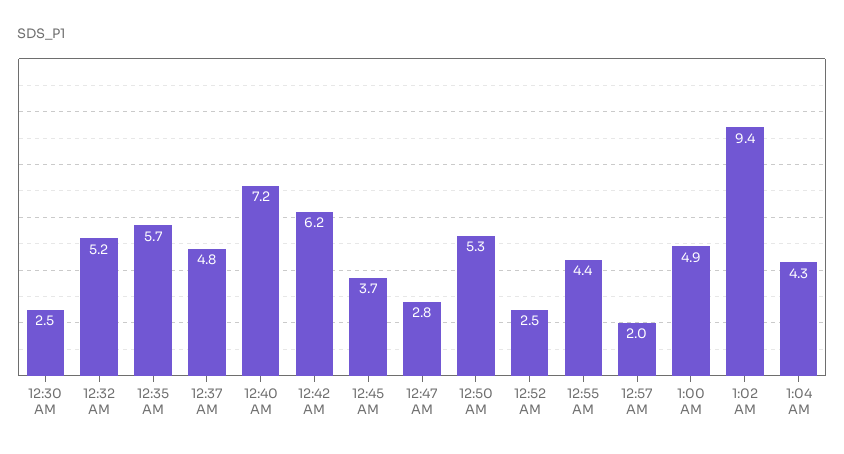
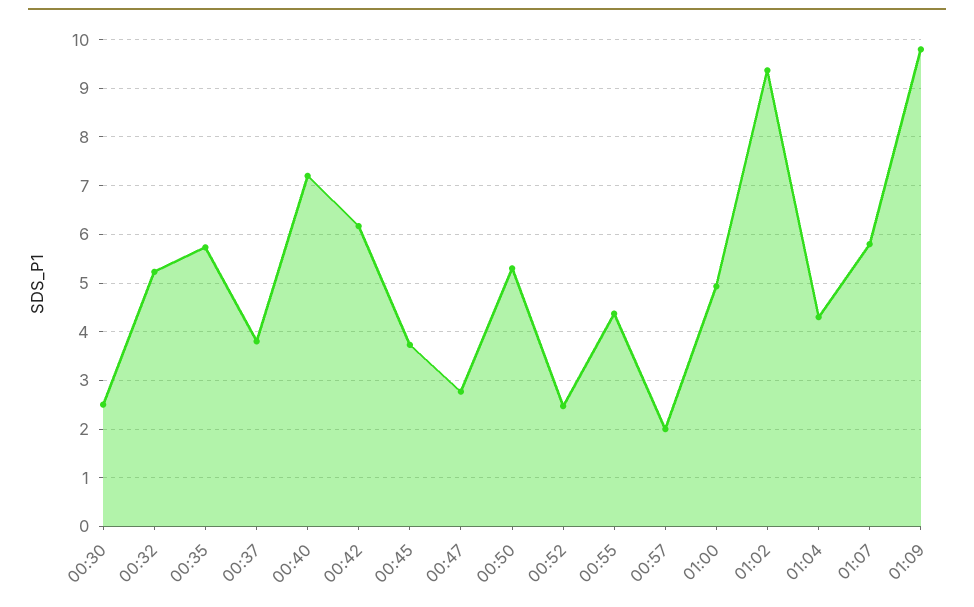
12:37 AM: 4.8 -> 3.8
01:07: none -> 5.8
01:09: none -> 9.8

